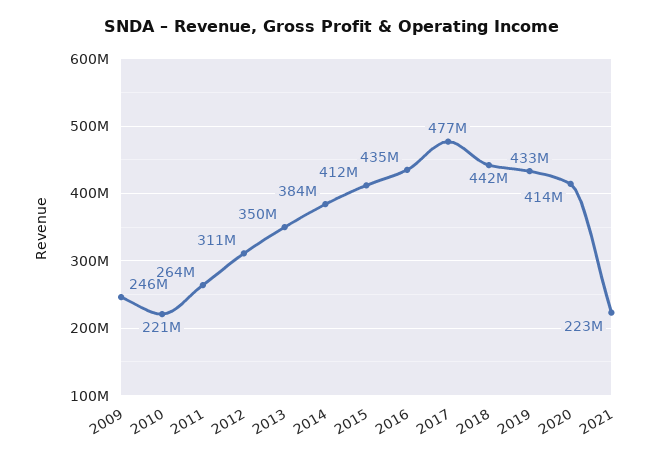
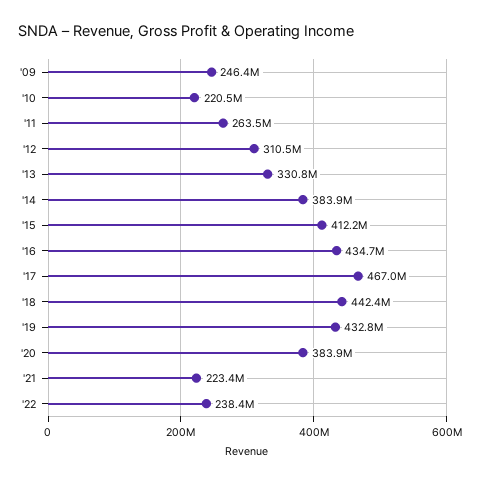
2013: 350000000 -> 330800000
2017: 477000000 -> 467000000
2020: 414000000 -> 383900000
'22: none -> 238400000

